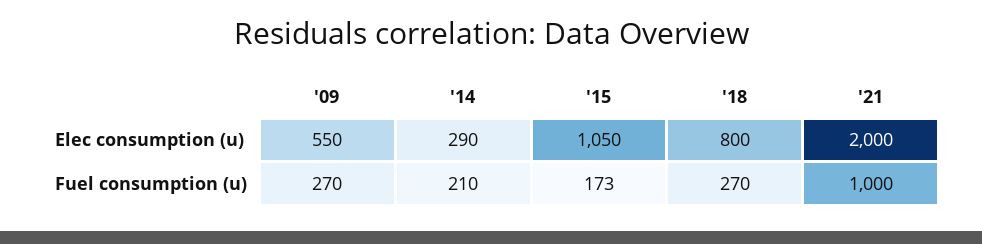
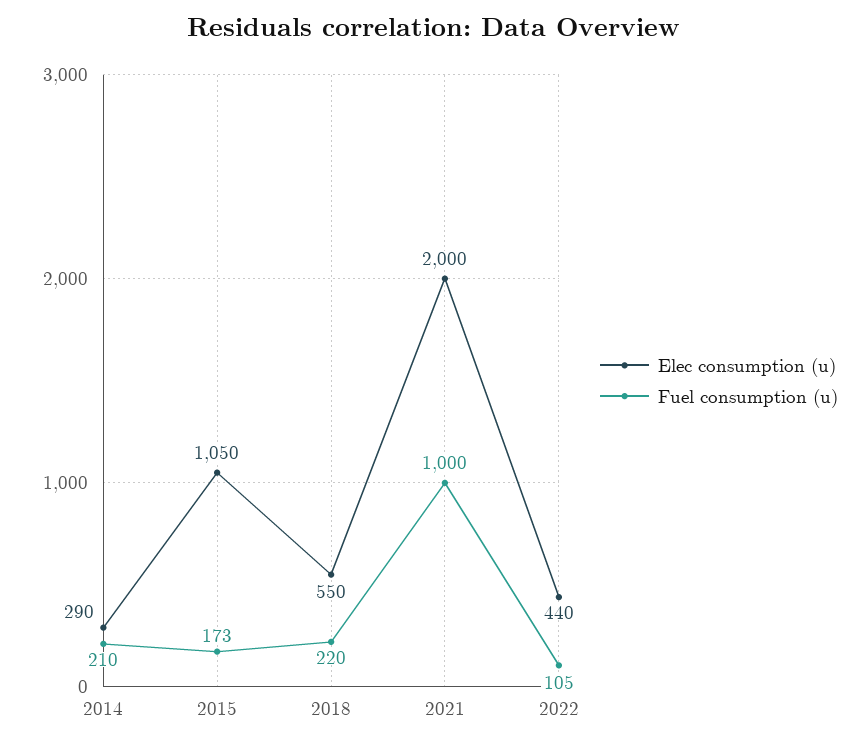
Elec consumption (u), '09: 550 -> none
Elec consumption (u), '18: 800 -> 550
Fuel consumption (u), '09: 270 -> none
Fuel consumption (u), '18: 270 -> 220
Elec consumption (u), 2022: none -> 440
Fuel consumption (u), 2022: none -> 105

